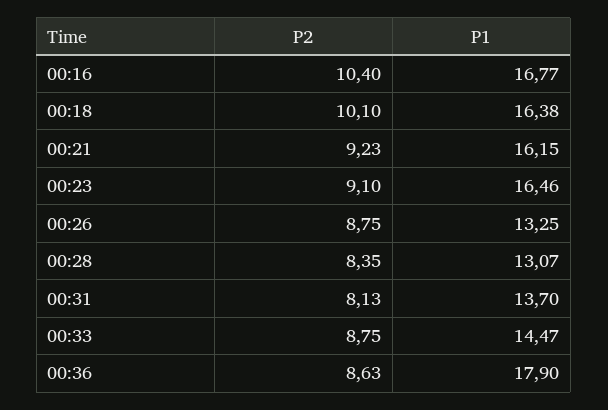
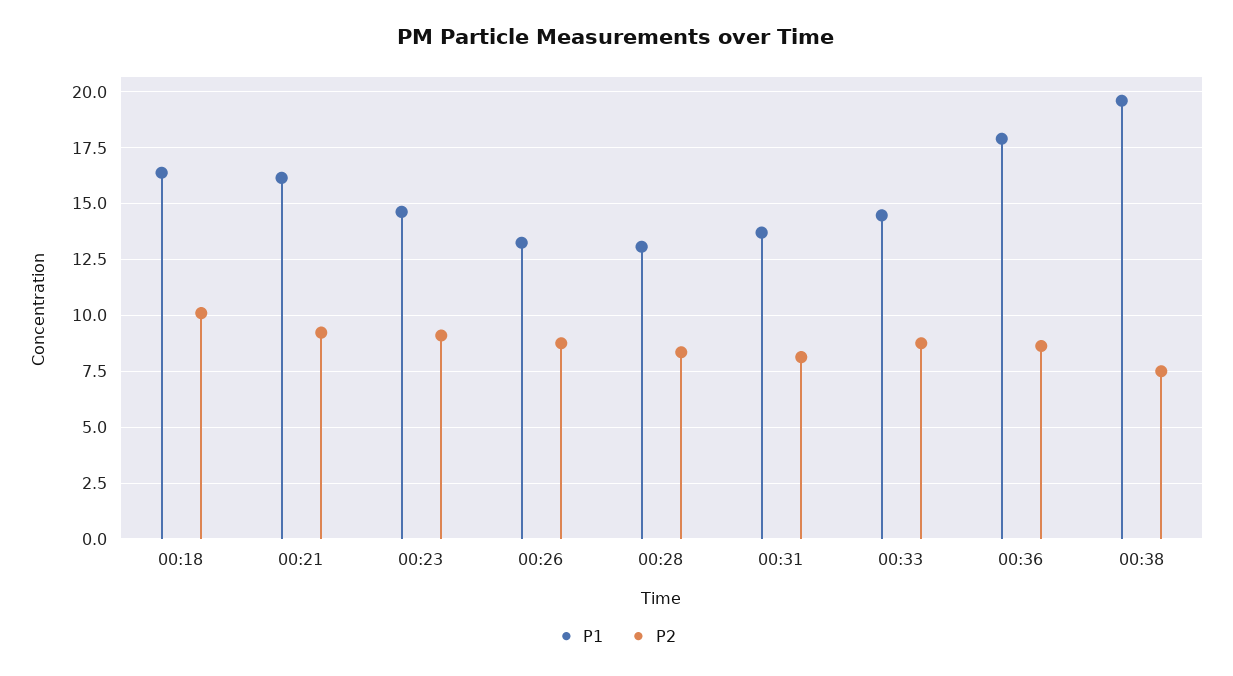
P2, 00:16: 10.4 -> none
P1, 00:16: 16.77 -> none
P1, 00:23: 16.46 -> 14.5
P1, 00:38: none -> 19.5
P2, 00:38: none -> 7.5

